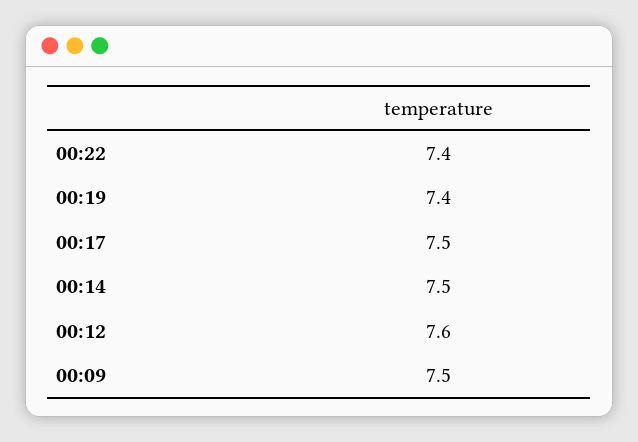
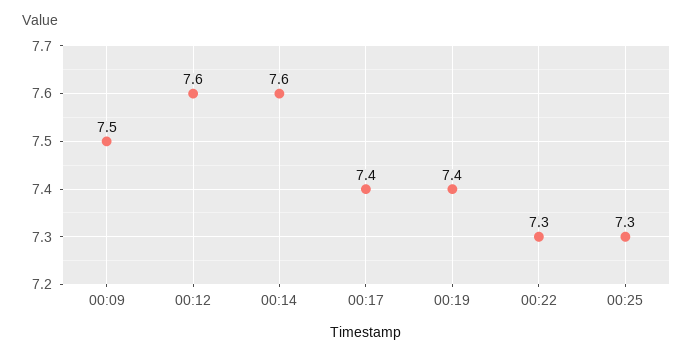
00:22: 7.4 -> 7.3
00:17: 7.5 -> 7.4
00:14: 7.5 -> 7.6
00:25: none -> 7.3

